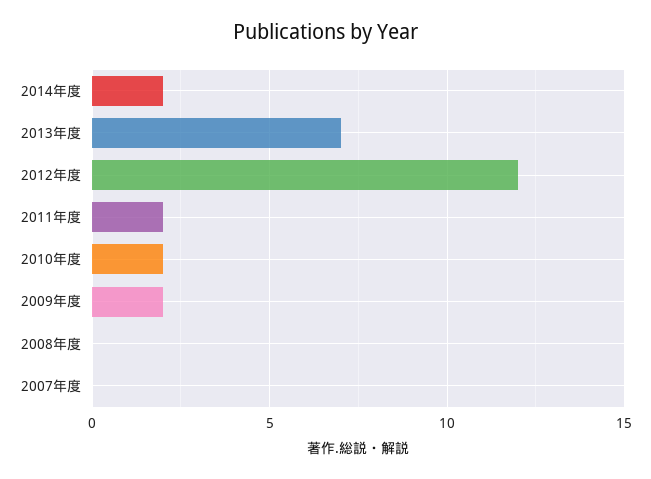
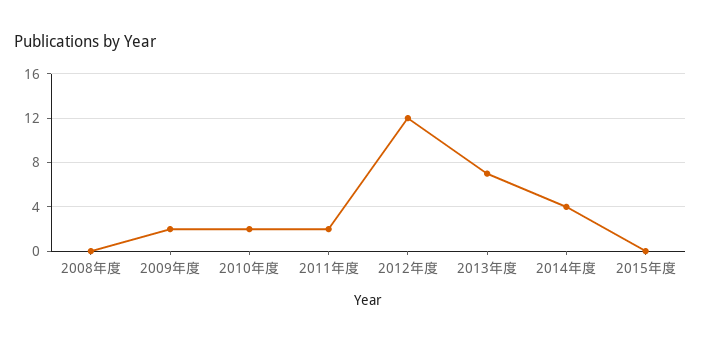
2014年度: 2 -> 4
2007年度: 0 -> none
2015年度: none -> 0

